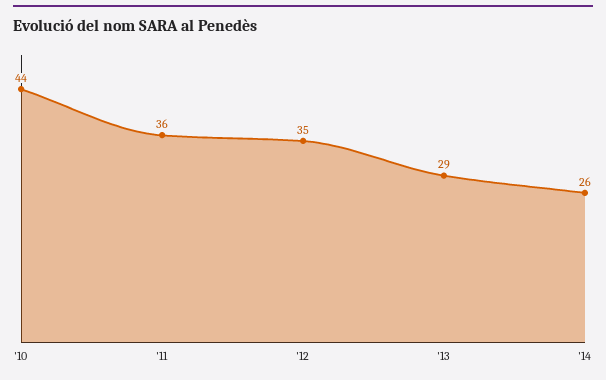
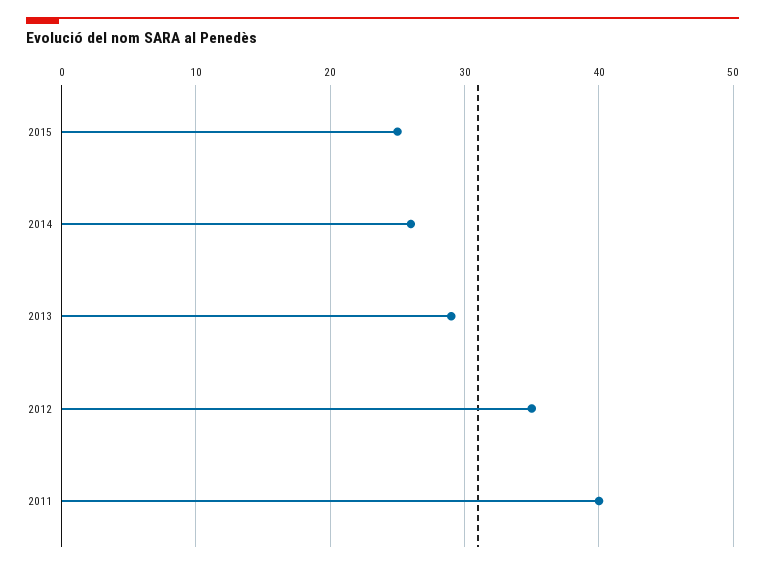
'10: 44 -> none
'11: 36 -> 40
2015: none -> 25

